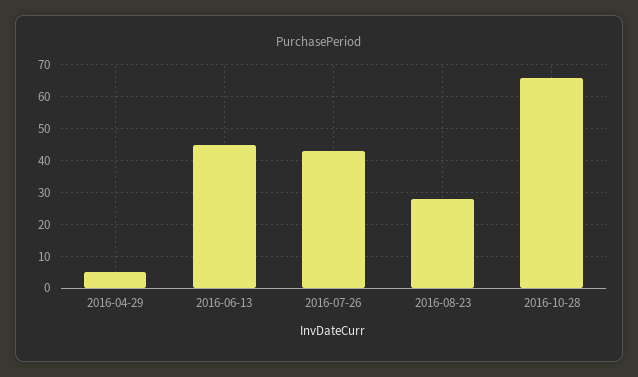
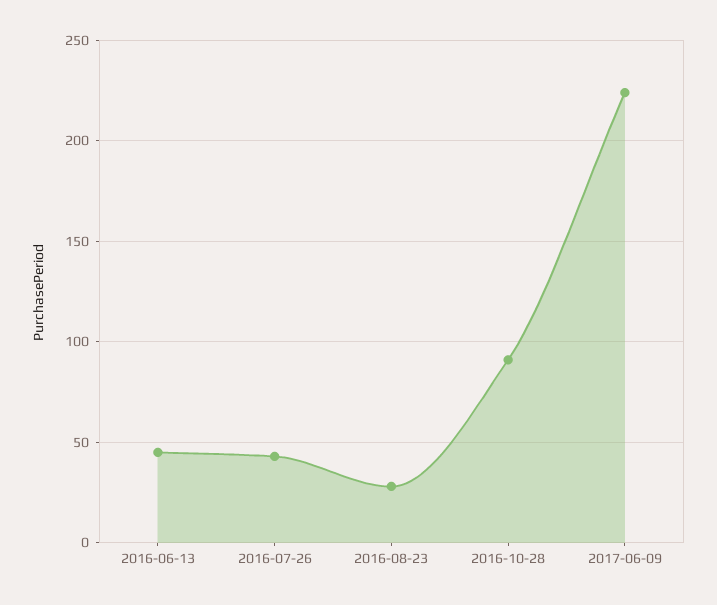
2016-04-29: 5 -> none
2016-10-28: 65 -> 90
2017-06-09: none -> 225

